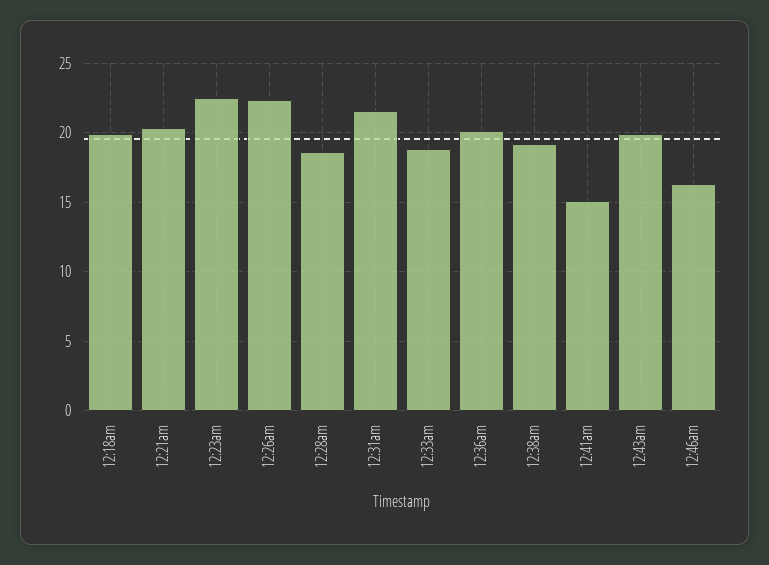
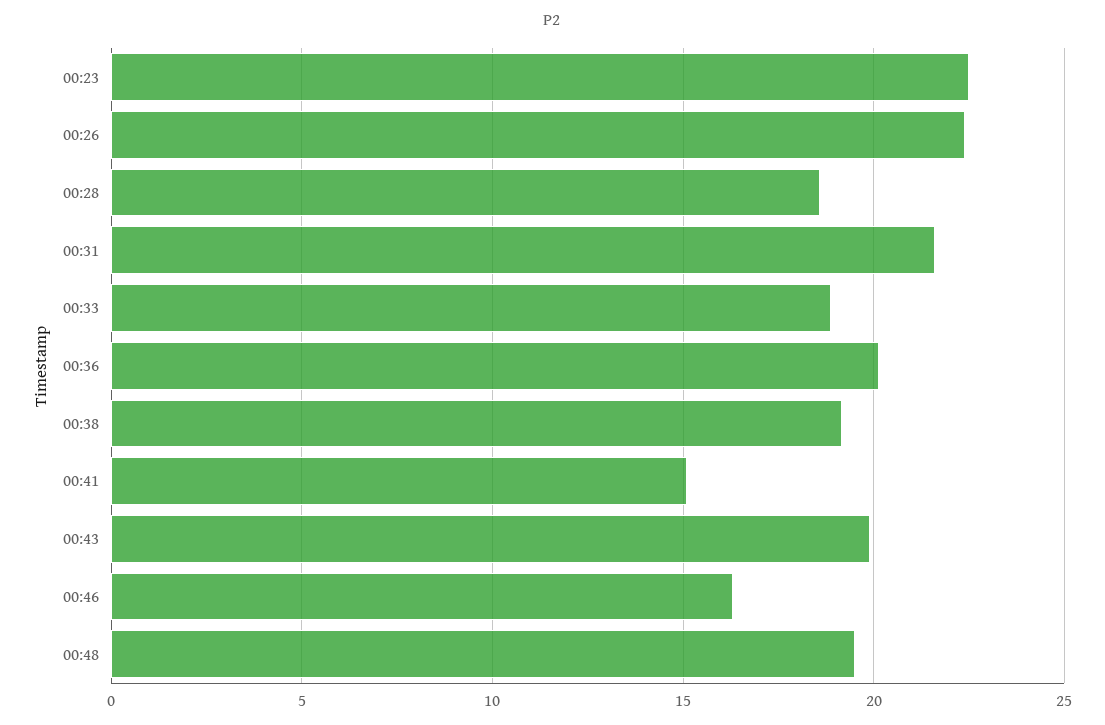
12:18am: 20 -> none
12:21am: 20.5 -> none
00:48: none -> 19.5

